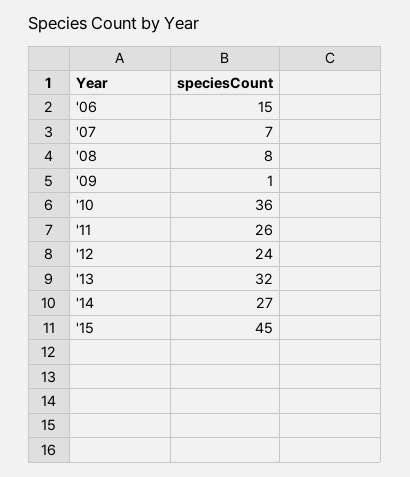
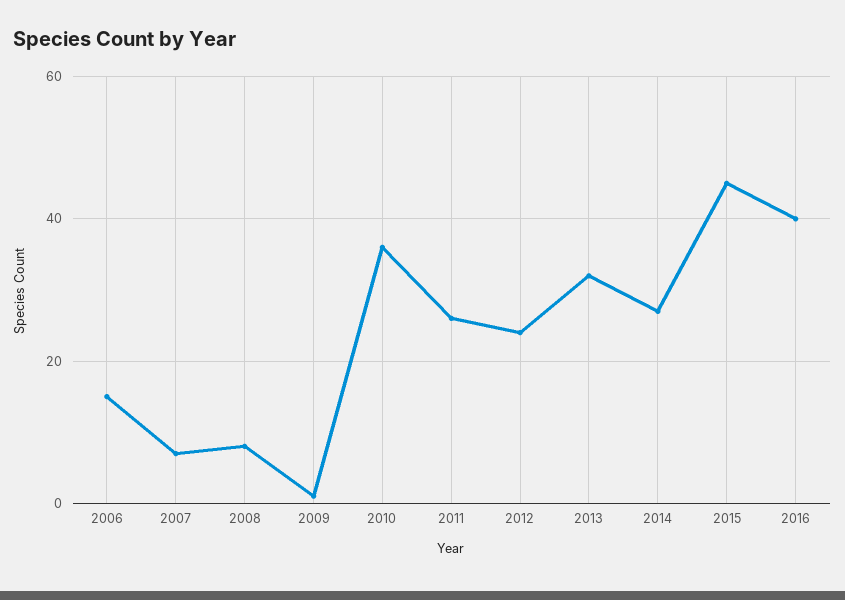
2016: none -> 40

